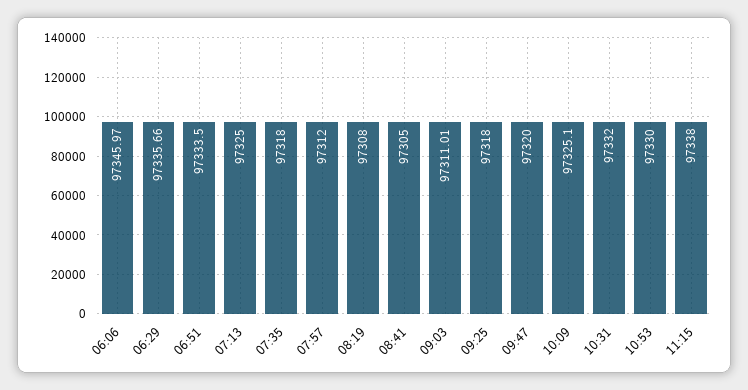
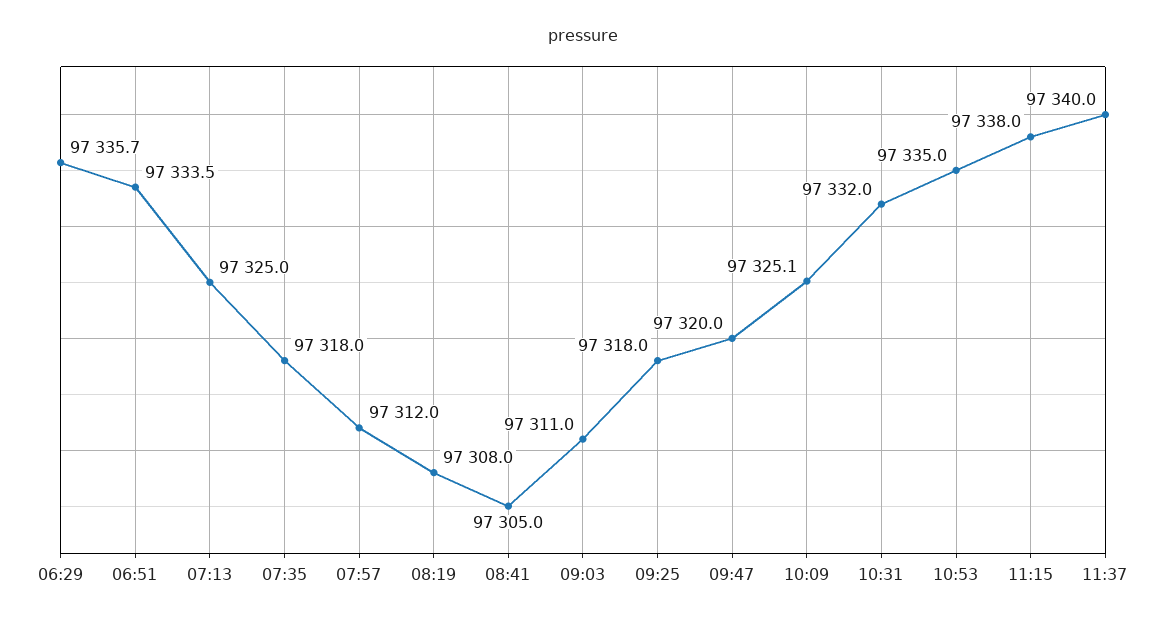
06:06: 97345.97 -> none
10:53: 97330 -> 97335
11:37: none -> 97340

